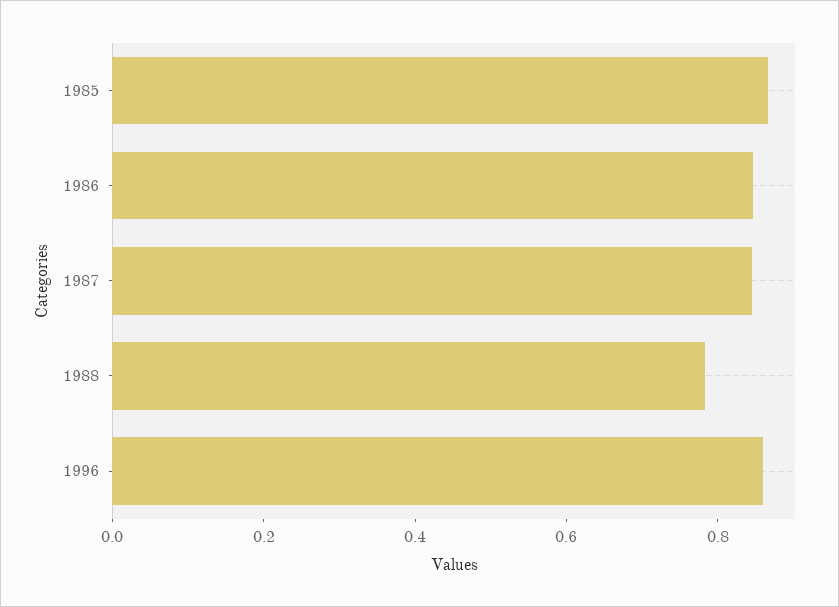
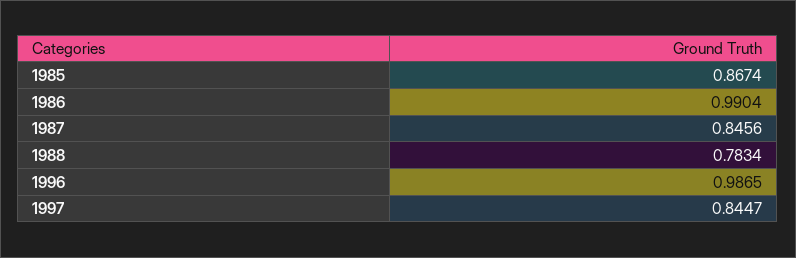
1986: 0.85 -> 0.9904
1996: 0.85 -> 0.9865
1997: none -> 0.8447

